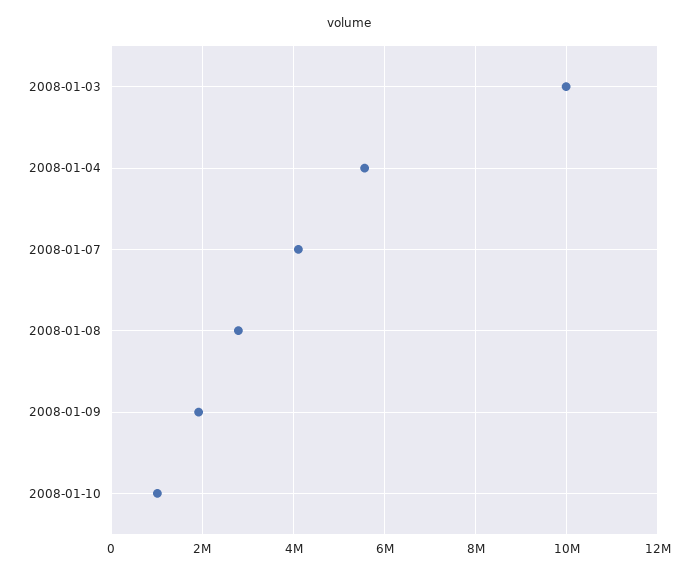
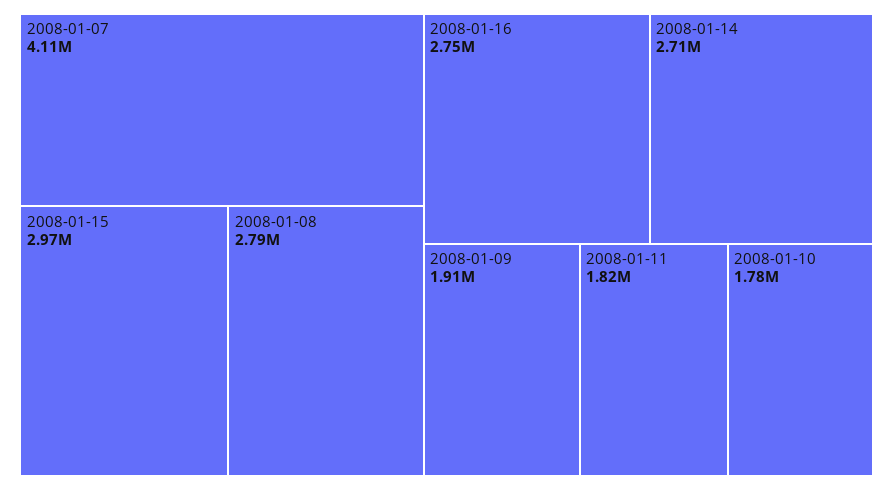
2008-01-03: 10000000 -> none
2008-01-04: 5600000 -> none
2008-01-10: 1000000 -> 1780000
2008-01-15: none -> 2970000
2008-01-16: none -> 2750000
2008-01-14: none -> 2710000
2008-01-11: none -> 1820000

